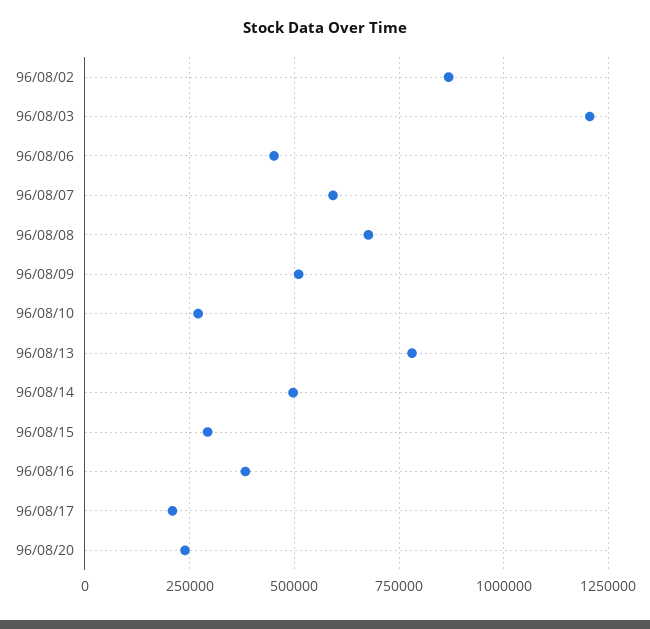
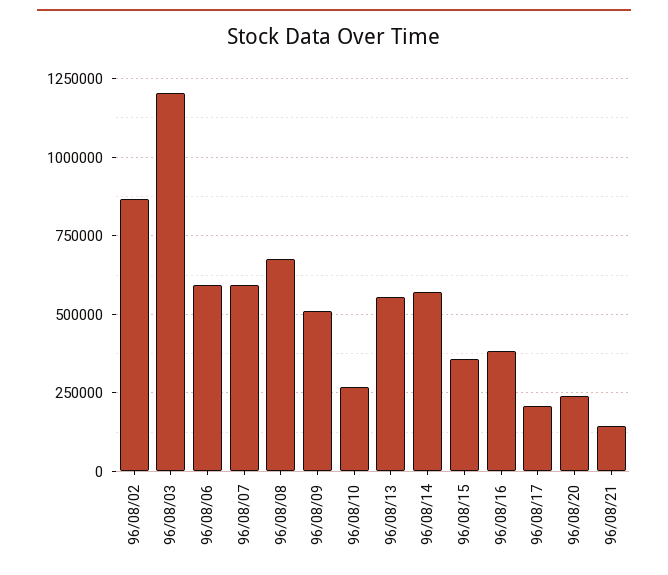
96/08/06: 450000 -> 600000
96/08/13: 775000 -> 550000
96/08/14: 500000 -> 575000
96/08/15: 300000 -> 350000
96/08/21: none -> 150000

